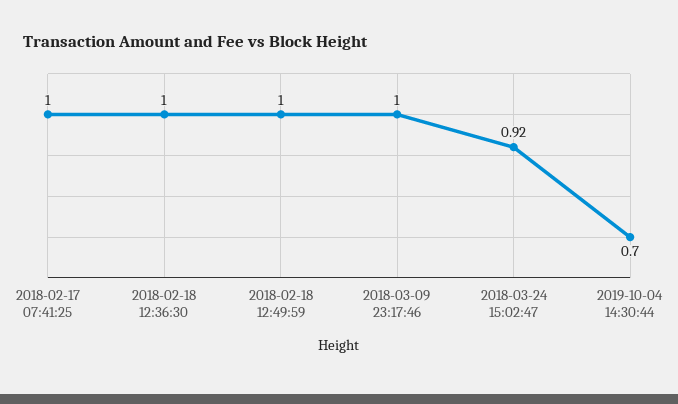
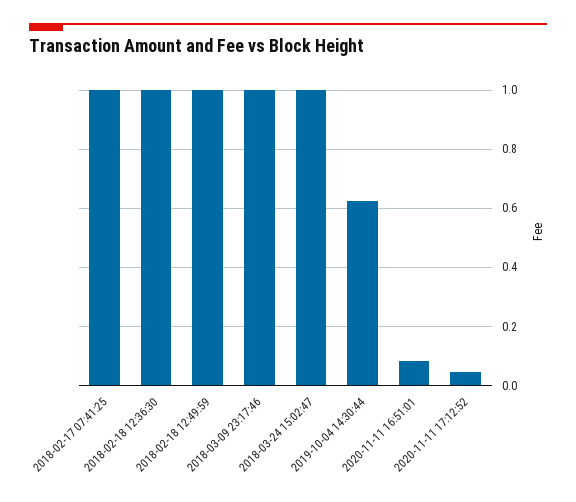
2018-03-24 15:02:47: 0.92 -> 1
2019-10-04 14:30:44: 0.7 -> 0.625
2020-11-11 16:51:01: none -> 0.075
2020-11-11 17:12:52: none -> 0.05

